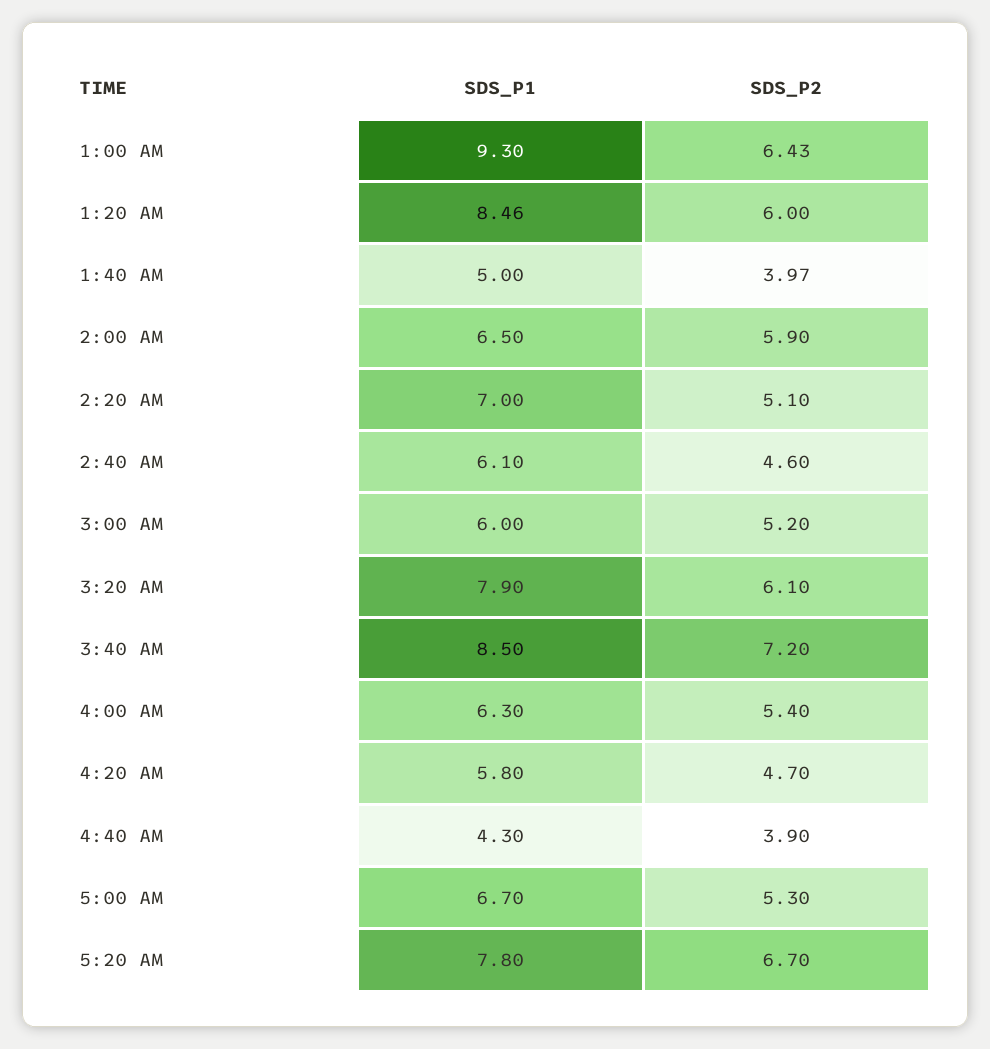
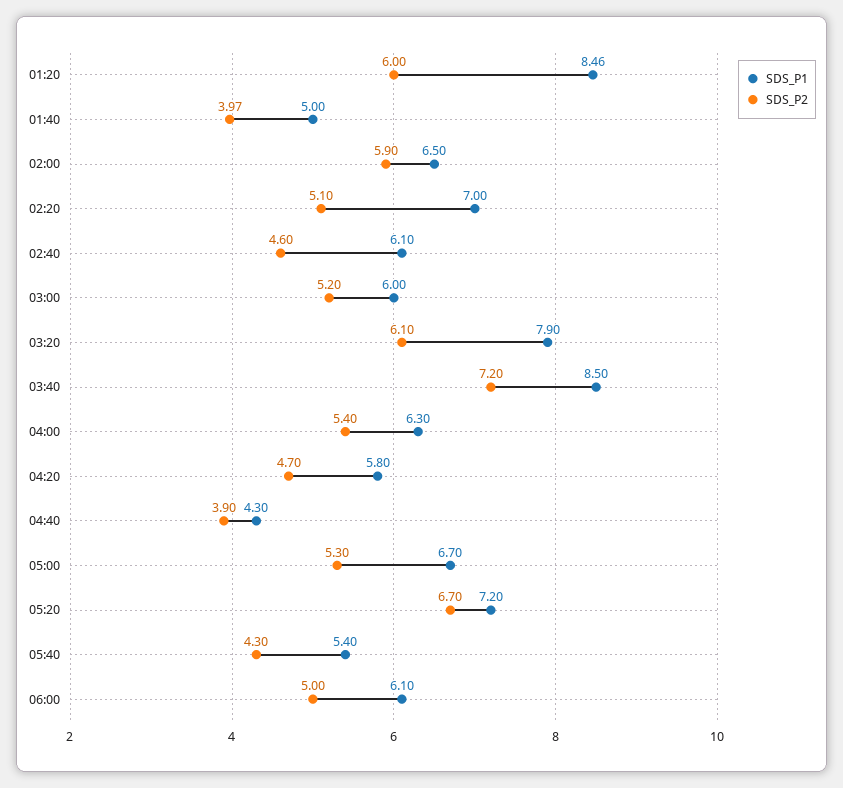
SDS_P1, 1:00 AM: 9.3 -> none
SDS_P2, 1:00 AM: 6.43 -> none
SDS_P1, 5:20 AM: 7.8 -> 7.2
SDS_P1, 05:40: none -> 5.4
SDS_P2, 05:40: none -> 4.3
SDS_P1, 06:00: none -> 6.1
SDS_P2, 06:00: none -> 5

